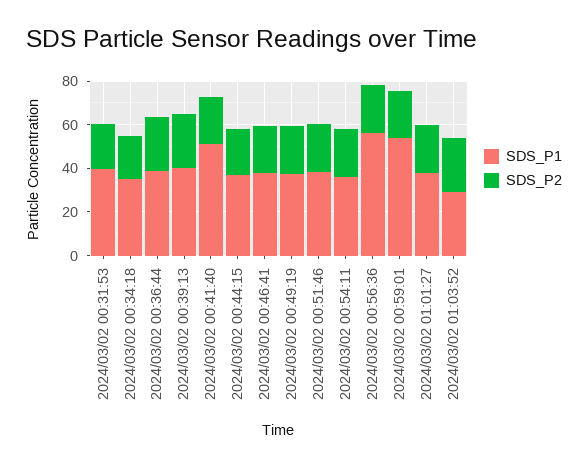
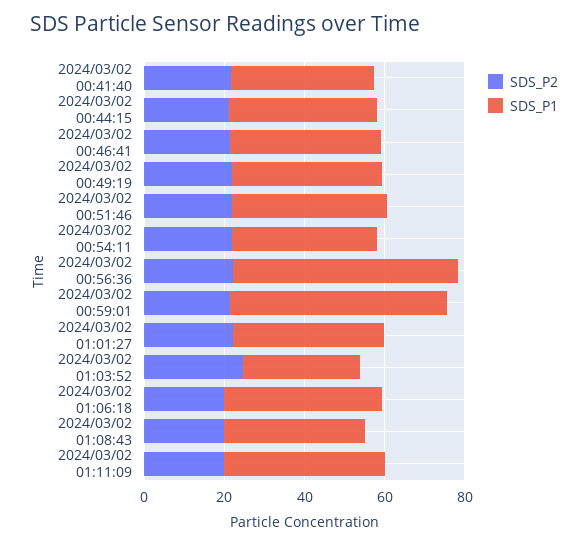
SDS_P1, 2024/03/02 00:31:53: 40 -> none
SDS_P2, 2024/03/02 00:31:53: 20 -> none
SDS_P1, 2024/03/02 00:34:18: 35 -> none
SDS_P2, 2024/03/02 00:34:18: 20 -> none
SDS_P1, 2024/03/02 00:36:44: 40 -> none
SDS_P2, 2024/03/02 00:36:44: 25 -> none
SDS_P1, 2024/03/02 00:39:13: 40 -> none
SDS_P2, 2024/03/02 00:39:13: 25 -> none
SDS_P1, 2024/03/02 00:41:40: 50 -> 35
SDS_P2, 2024/03/02 01:06:18: none -> 20
SDS_P1, 2024/03/02 01:06:18: none -> 40
SDS_P2, 2024/03/02 01:08:43: none -> 20
SDS_P1, 2024/03/02 01:08:43: none -> 35
SDS_P2, 2024/03/02 01:11:09: none -> 20
SDS_P1, 2024/03/02 01:11:09: none -> 40

